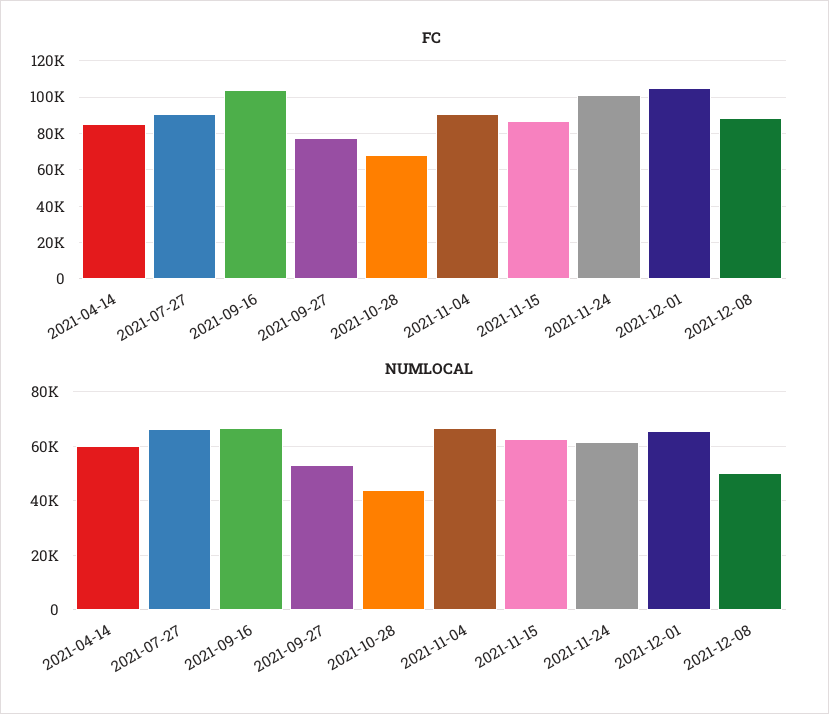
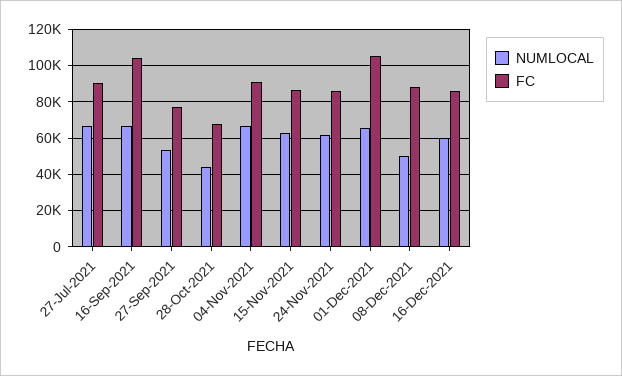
FC, 2021-04-14: 85000 -> none
FC, 2021-11-24: 100000 -> 85000
NUMLOCAL, 2021-04-14: 60000 -> none
NUMLOCAL, 16-Dec-2021: none -> 60000
FC, 16-Dec-2021: none -> 85000

